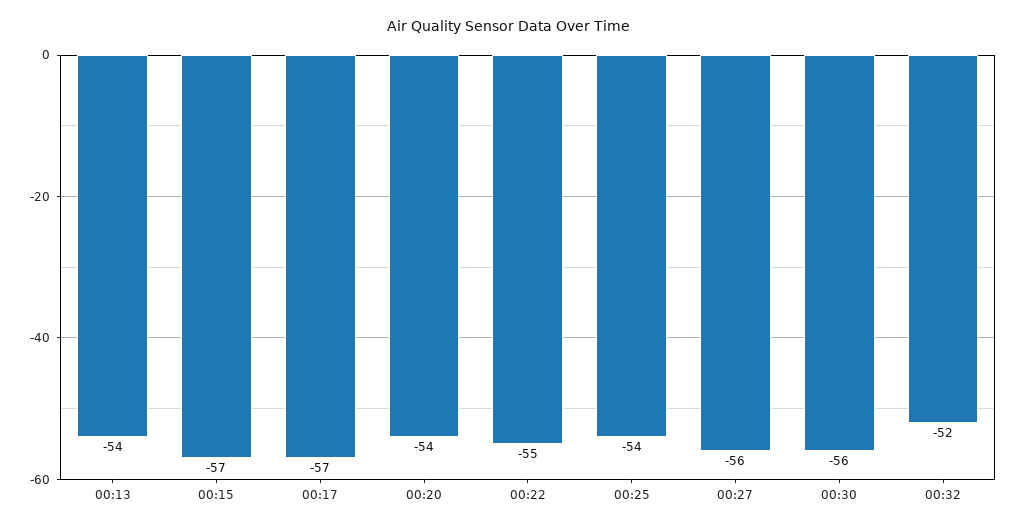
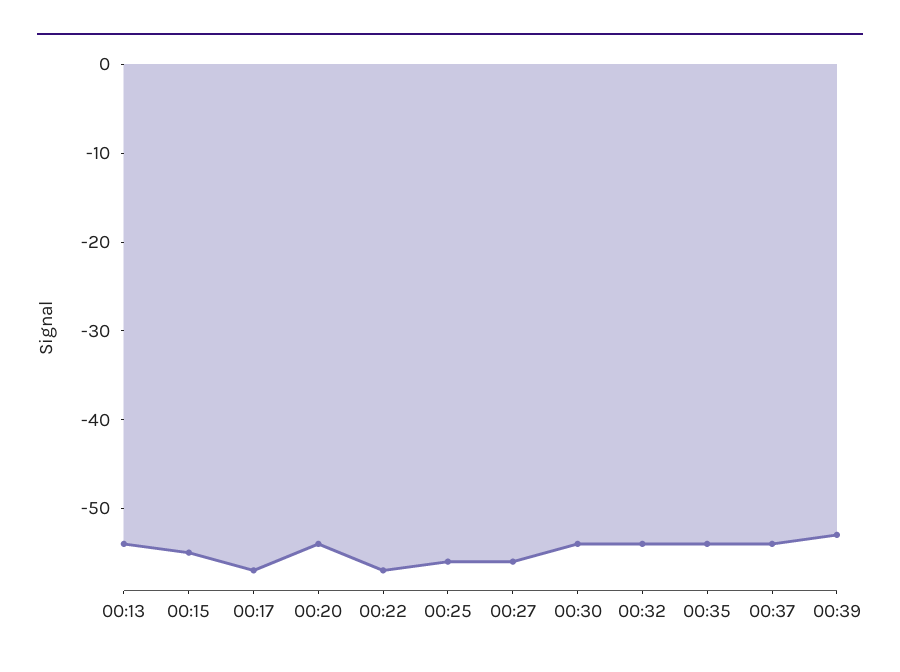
00:15: -57 -> -55
00:22: -55 -> -57
00:25: -54 -> -56
00:30: -56 -> -54
00:32: -52 -> -54
00:35: none -> -54
00:37: none -> -54
00:39: none -> -53

